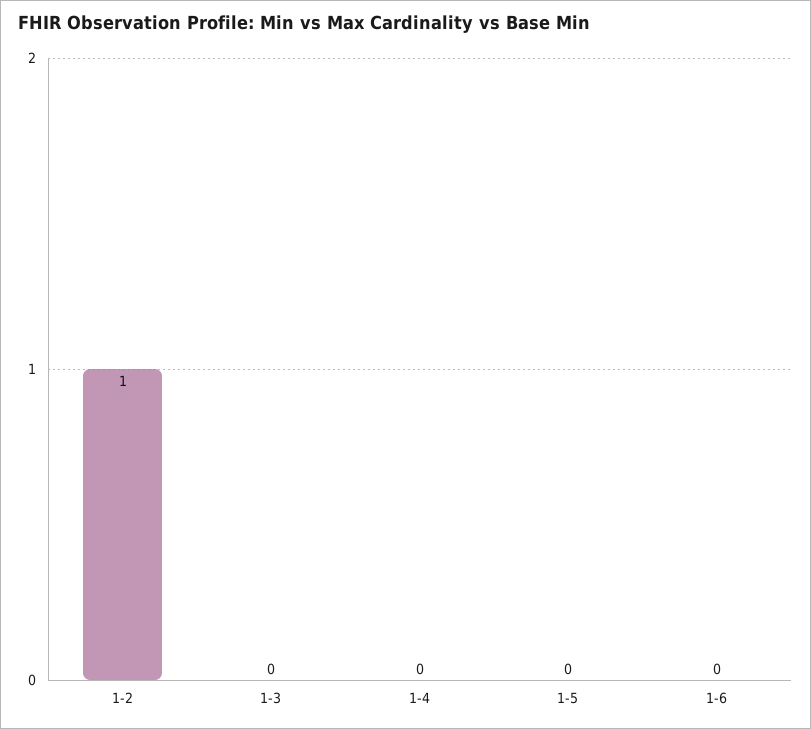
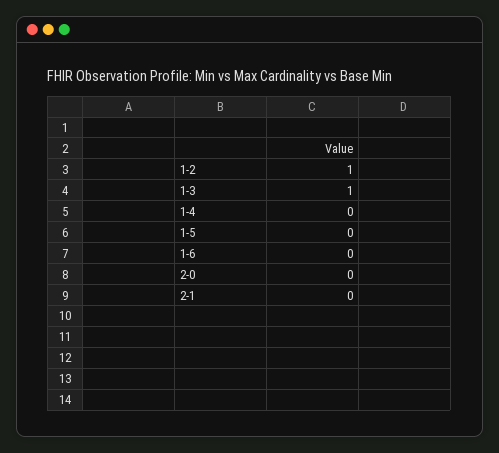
1-3: 0 -> 1
2-0: none -> 0
2-1: none -> 0

